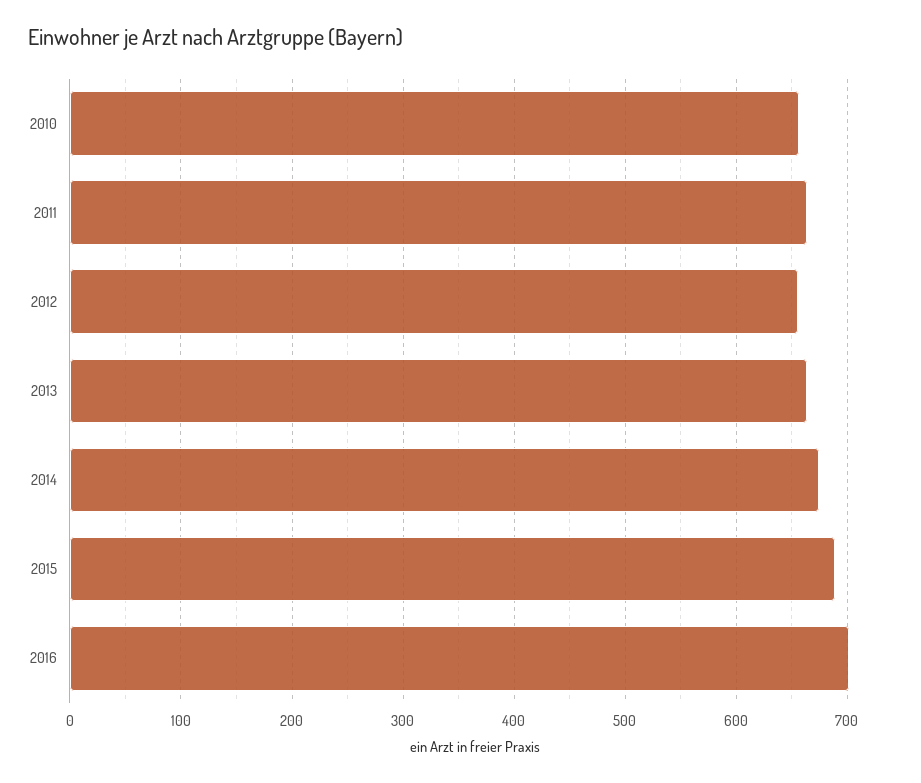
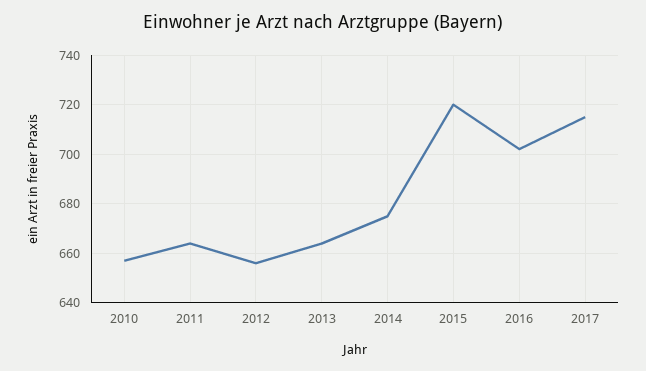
2015: 690 -> 720
2017: none -> 715

